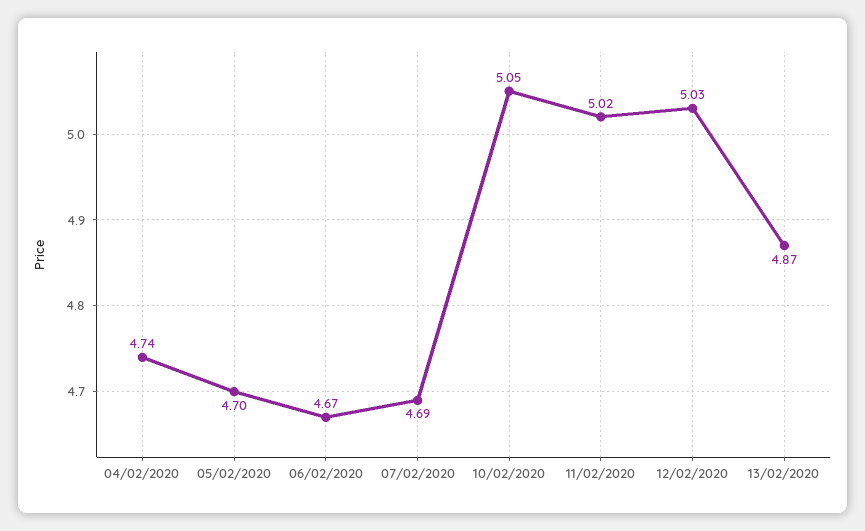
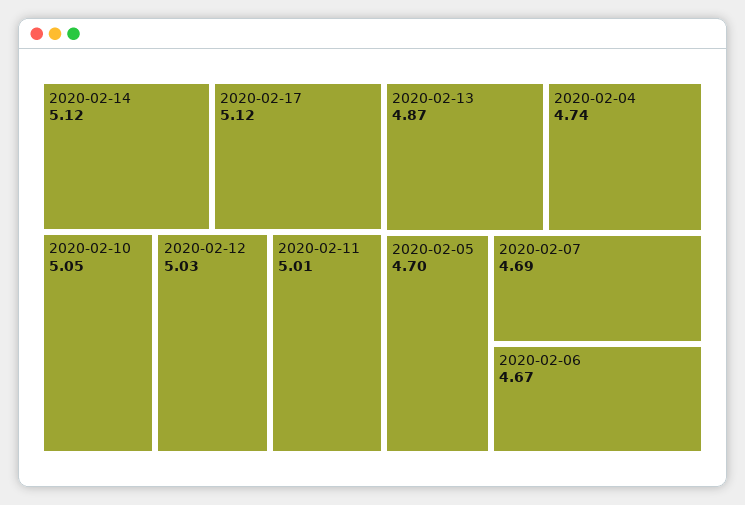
11/02/2020: 5.02 -> 5.01
2020-02-14: none -> 5.12
2020-02-17: none -> 5.12

